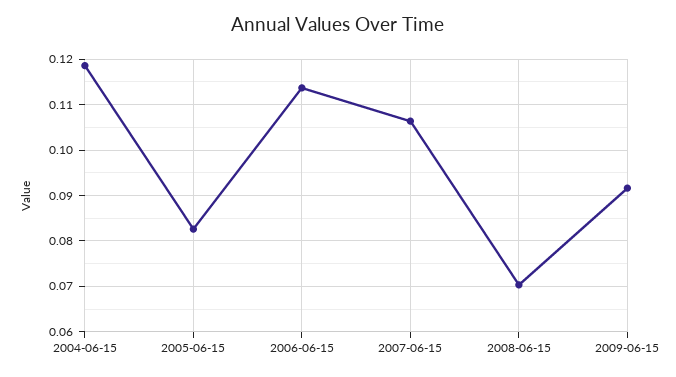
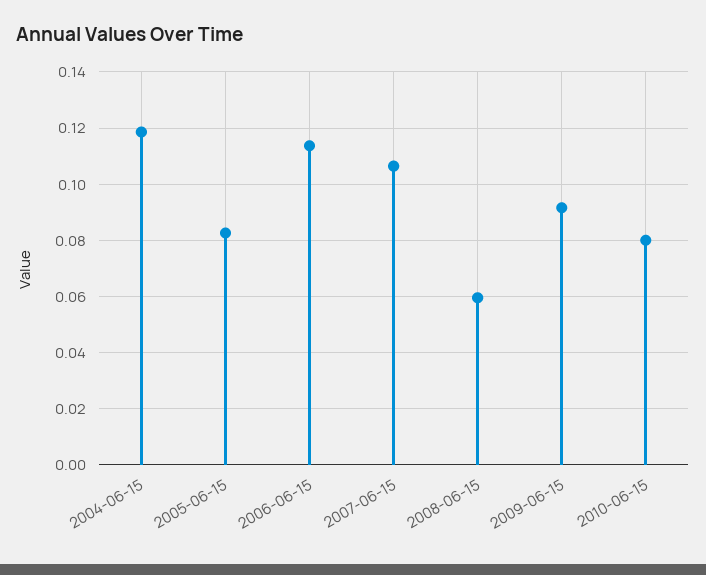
2008-06-15: 0.07 -> 0.06
2010-06-15: none -> 0.08

